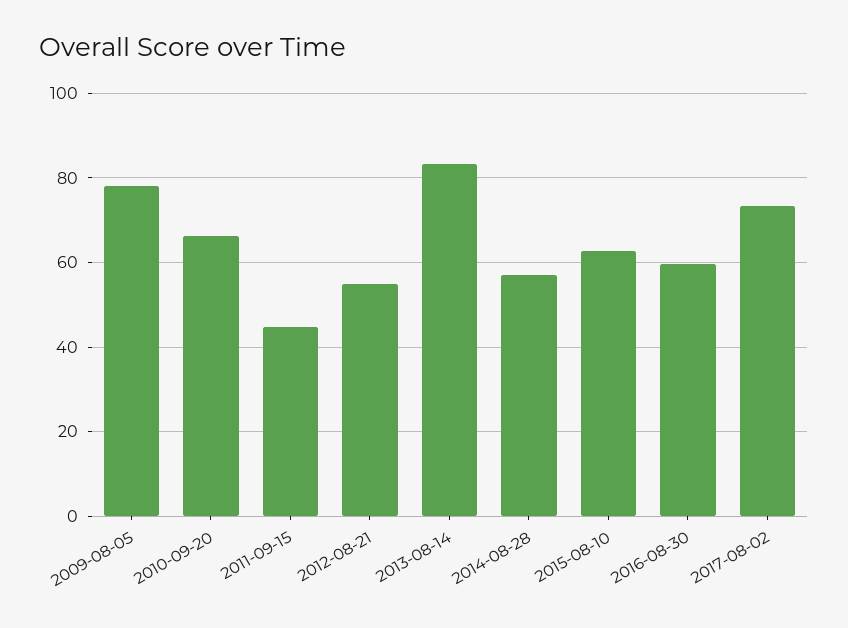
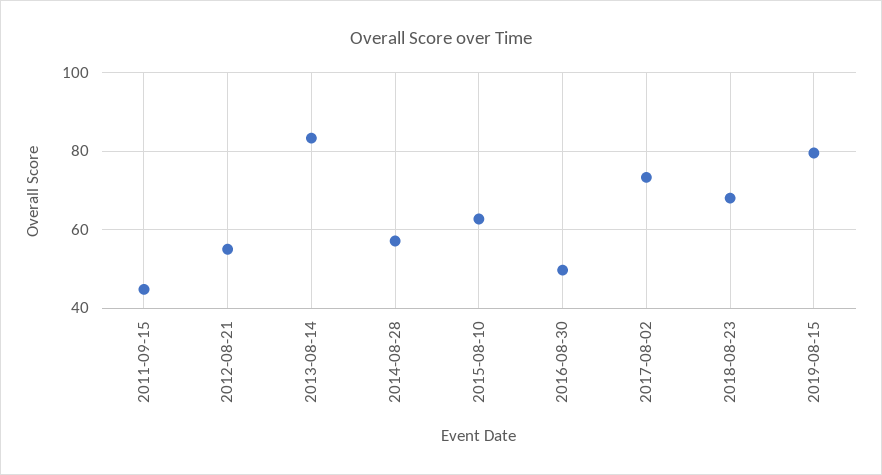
2009-08-05: 78 -> none
2010-09-20: 66 -> none
2016-08-30: 60 -> 50
2018-08-23: none -> 68
2019-08-15: none -> 80

